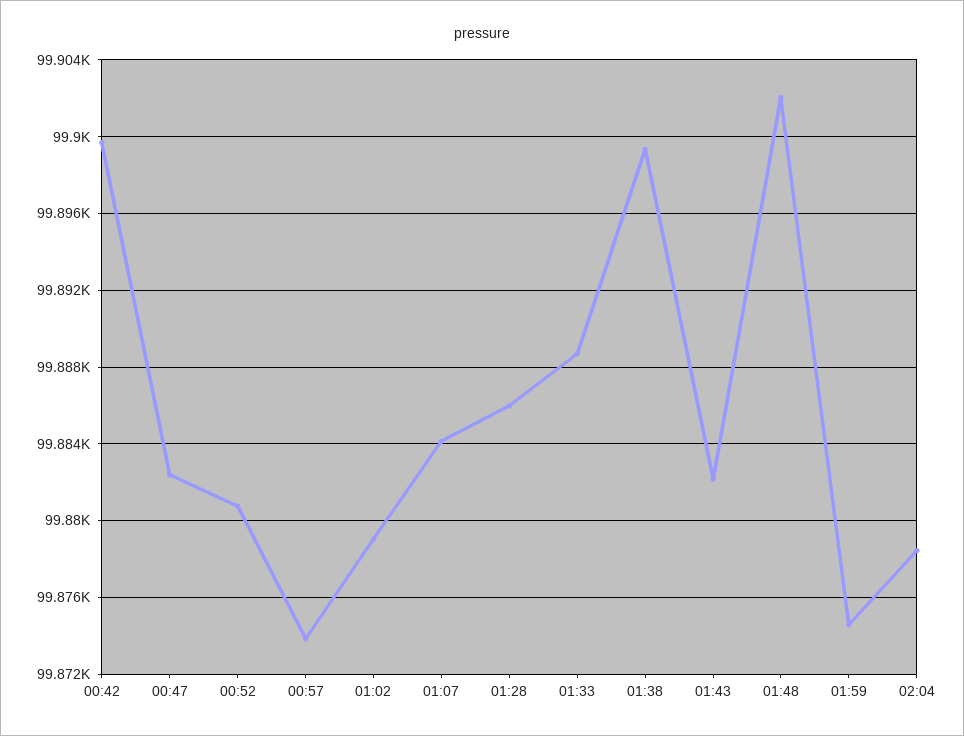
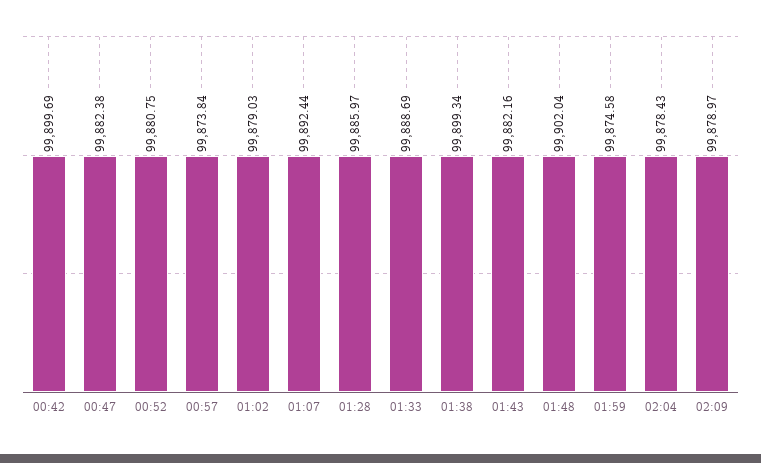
01:07: 99884 -> 99892.44
02:09: none -> 99878.97

